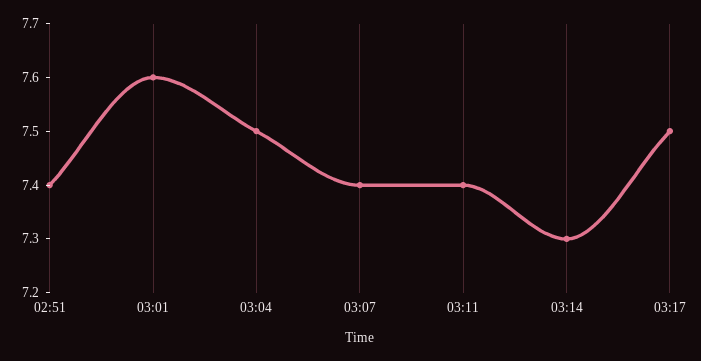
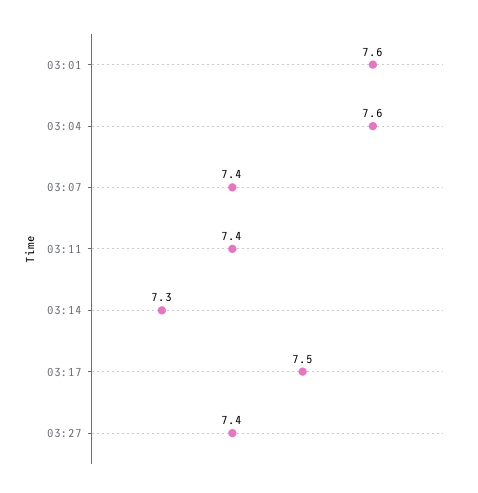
02:51: 7.4 -> none
03:04: 7.5 -> 7.6
03:27: none -> 7.4

